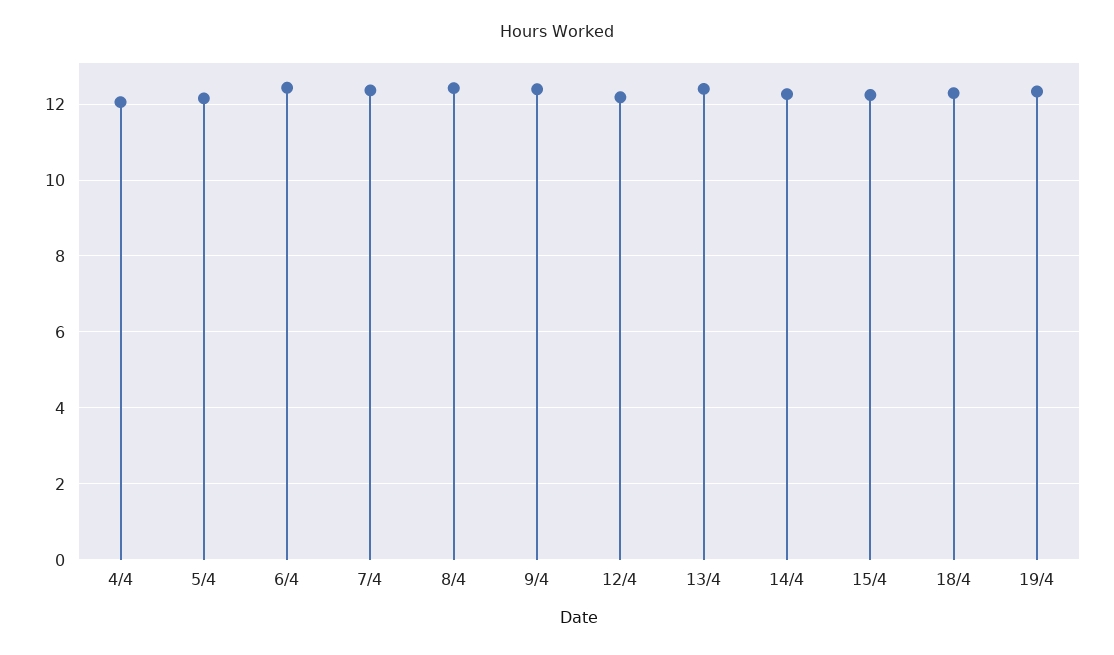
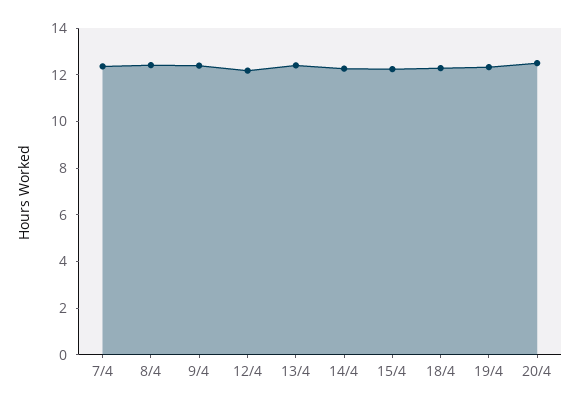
4/4: 12 -> none
5/4: 12.2 -> none
6/4: 12.4 -> none
20/4: none -> 12.5

